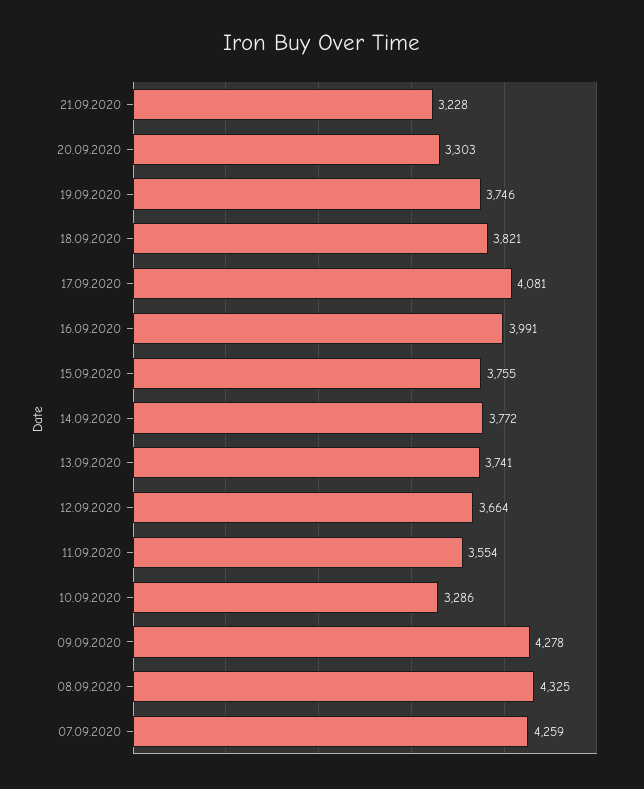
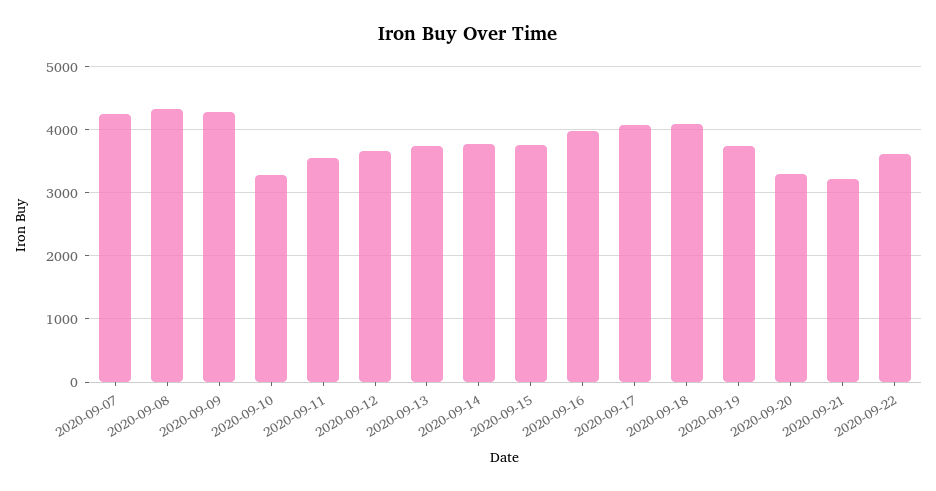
18.09.2020: 3821 -> 4100
2020-09-22: none -> 3600

